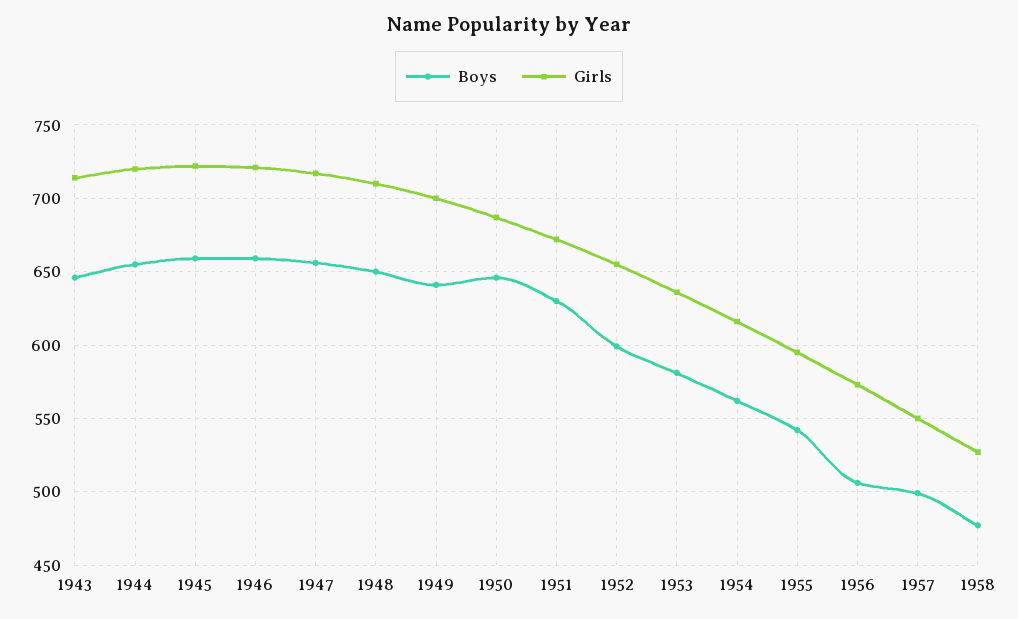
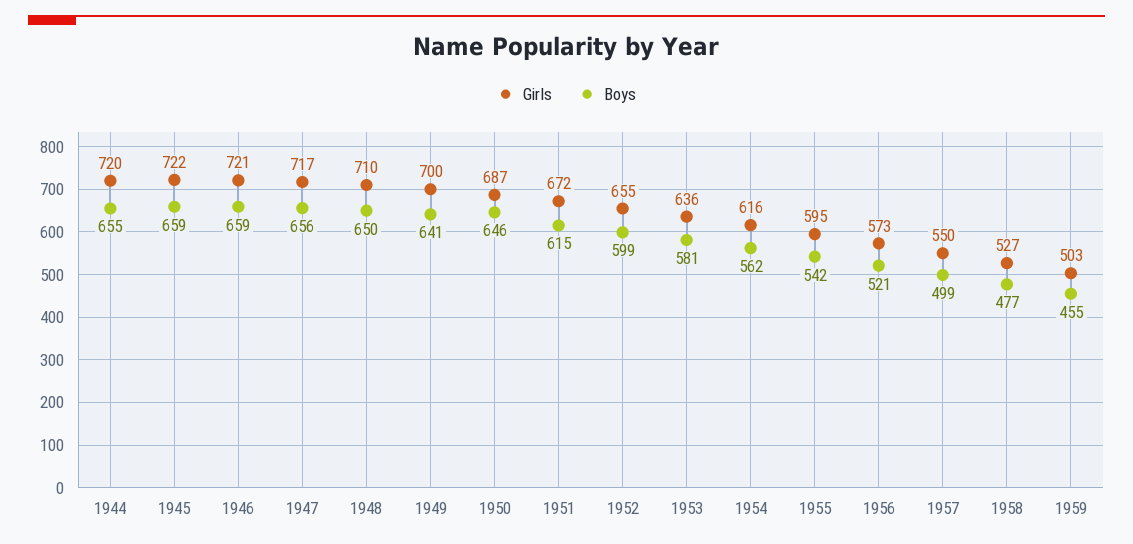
Boys, 1943: 645 -> none
Girls, 1943: 715 -> none
Boys, 1951: 630 -> 615
Boys, 1956: 505 -> 521
Girls, 1959: none -> 503
Boys, 1959: none -> 455

